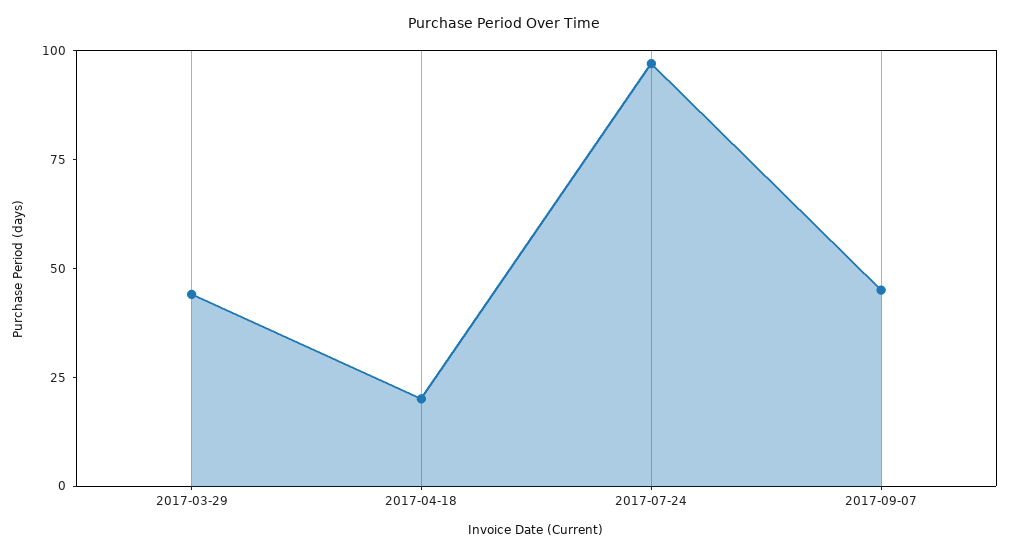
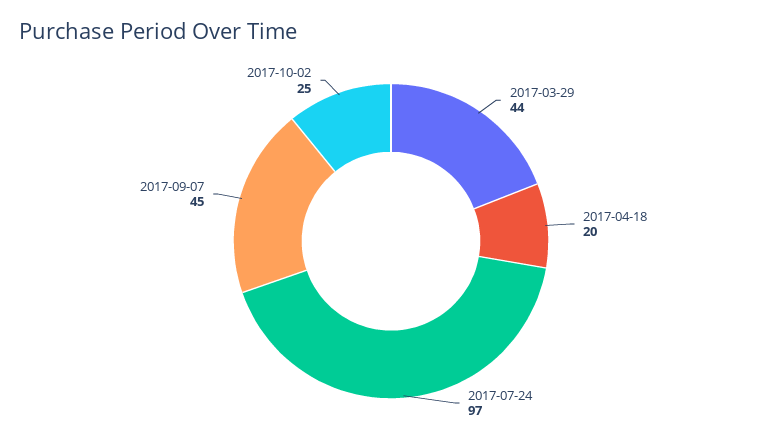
2017-10-02: none -> 25

